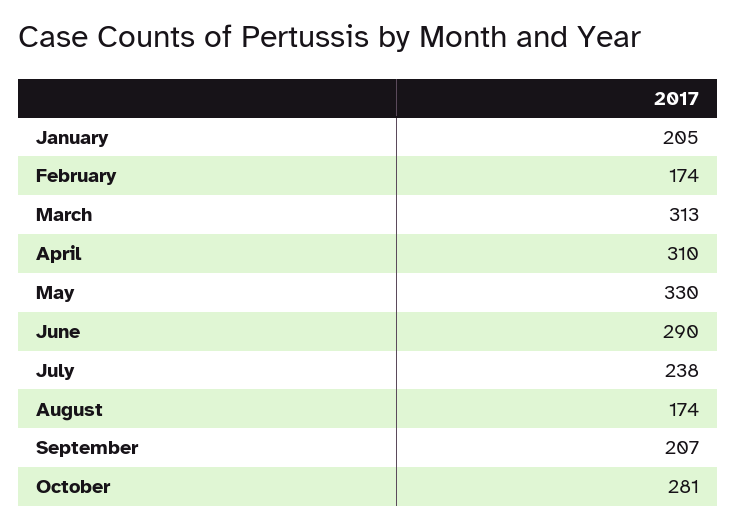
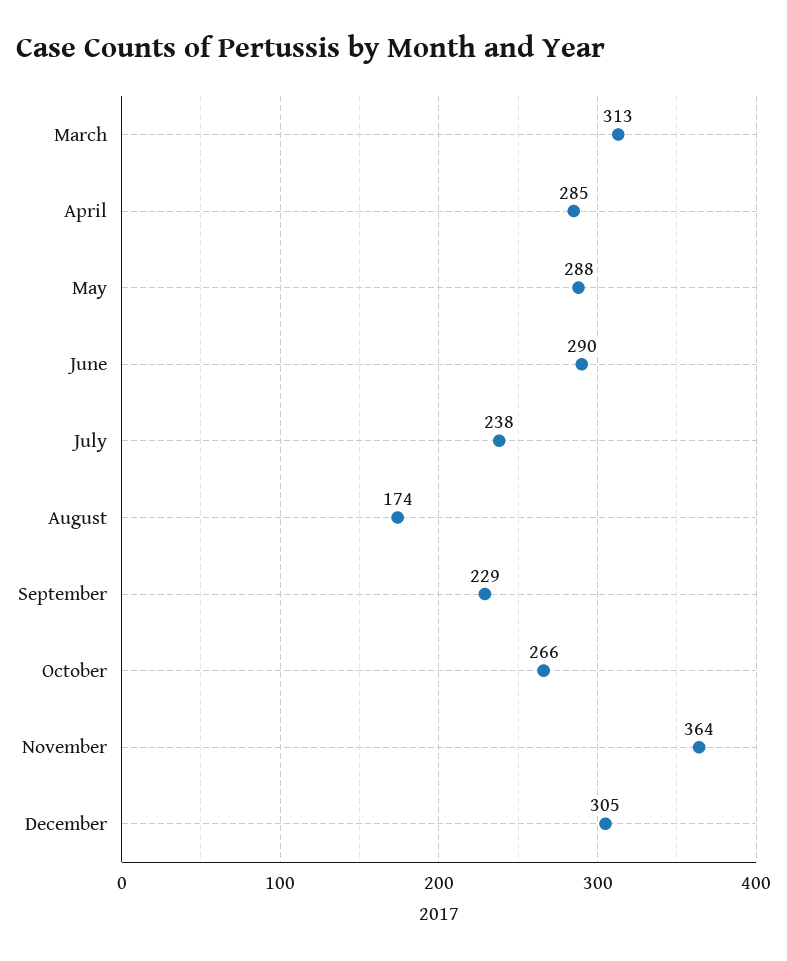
January: 205 -> none
February: 174 -> none
April: 310 -> 285
May: 330 -> 288
September: 207 -> 229
October: 281 -> 266
November: none -> 364
December: none -> 305

